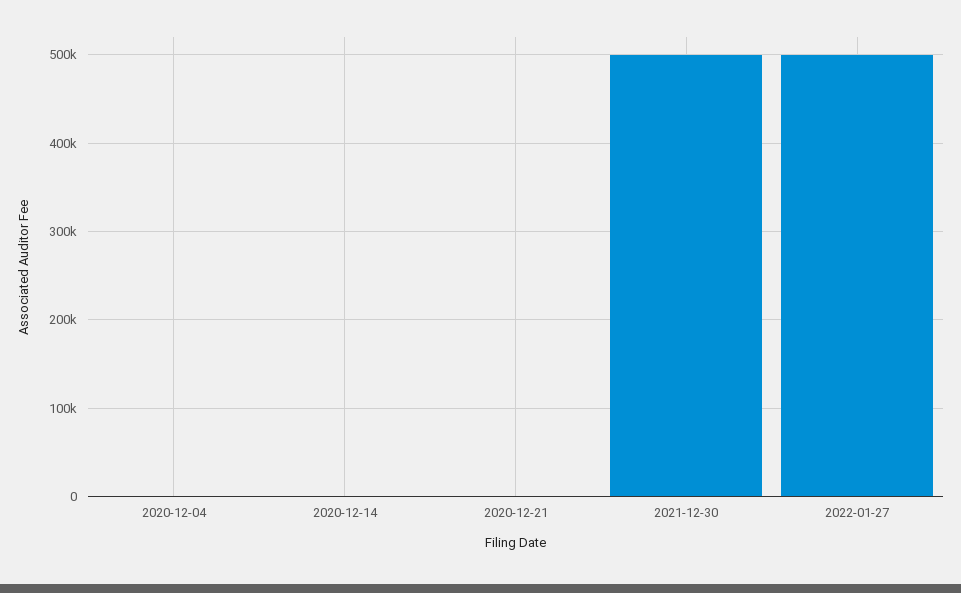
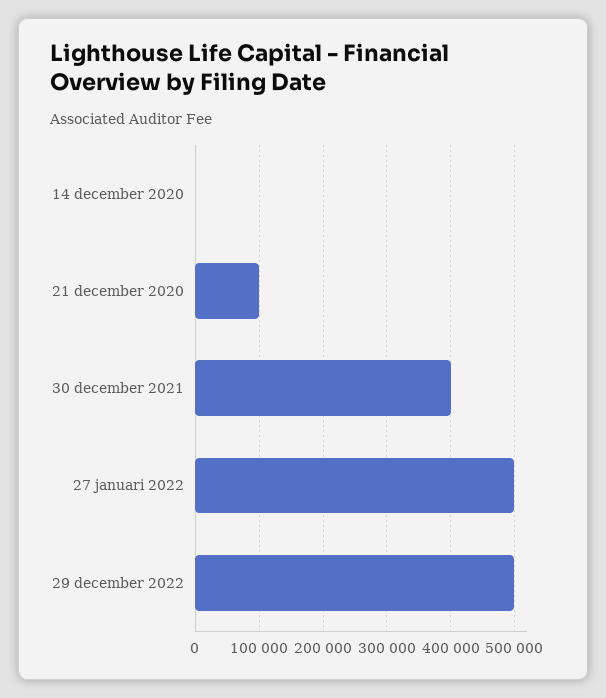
2020-12-04: 0 -> none
2020-12-21: 0 -> 100000
2021-12-30: 500000 -> 400000
29 december 2022: none -> 500000

